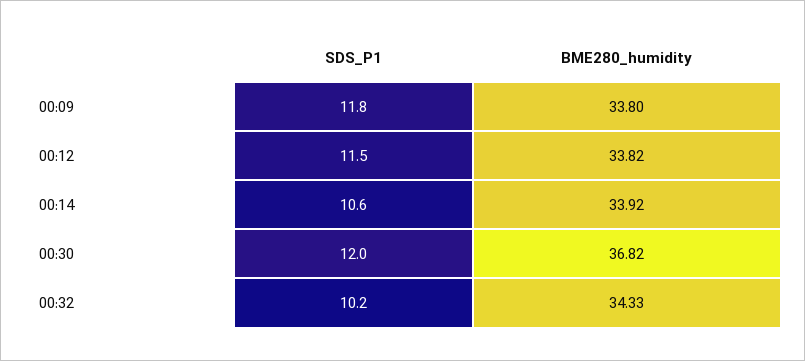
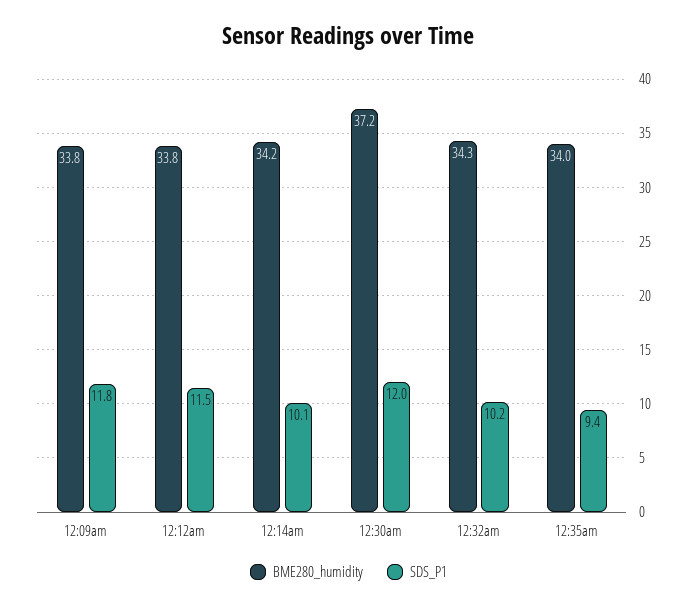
SDS_P1, 00:14: 10.6 -> 10.1
BME280_humidity, 00:14: 33.92 -> 34.2
BME280_humidity, 00:30: 36.82 -> 37.2
BME280_humidity, 12:35am: none -> 34
SDS_P1, 12:35am: none -> 9.4

